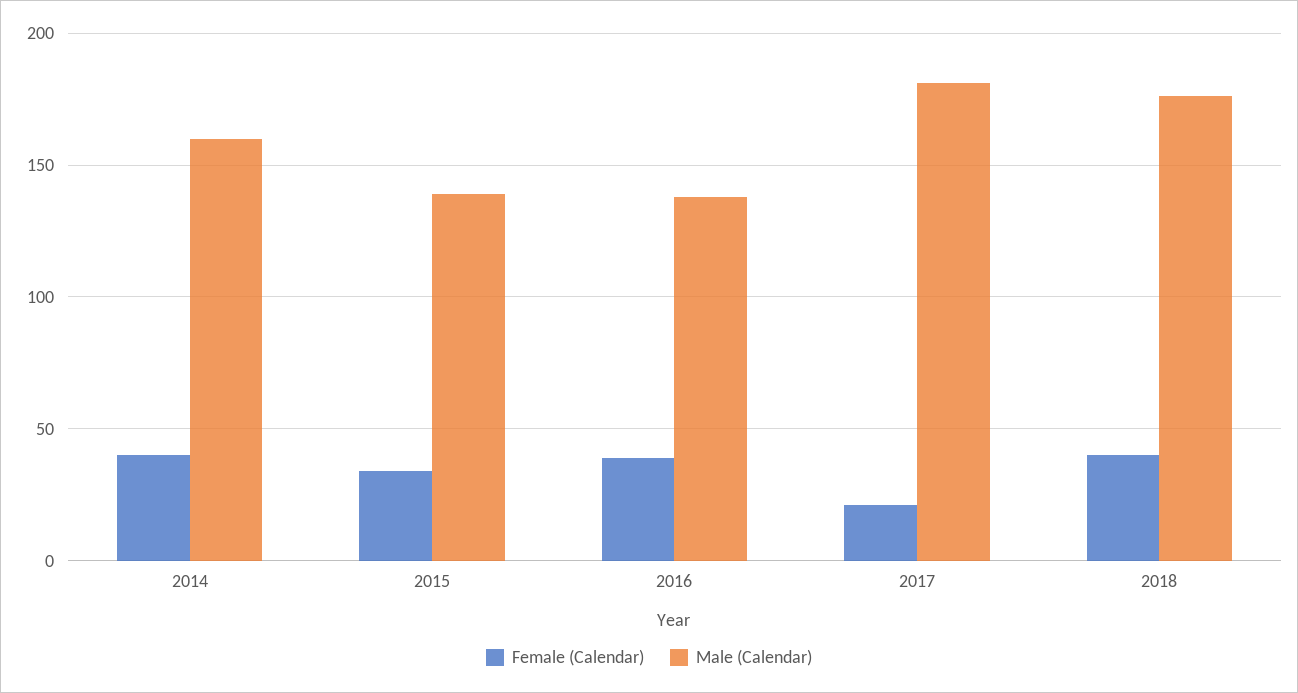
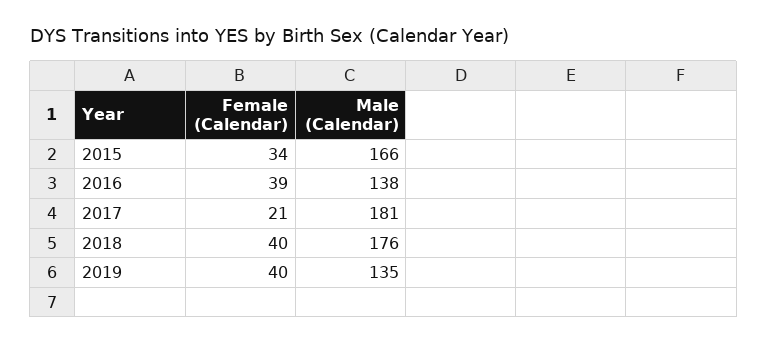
Female (Calendar), 2014: 40 -> none
Male (Calendar), 2014: 160 -> none
Male (Calendar), 2015: 140 -> 166
Female (Calendar), 2019: none -> 40
Male (Calendar), 2019: none -> 135

